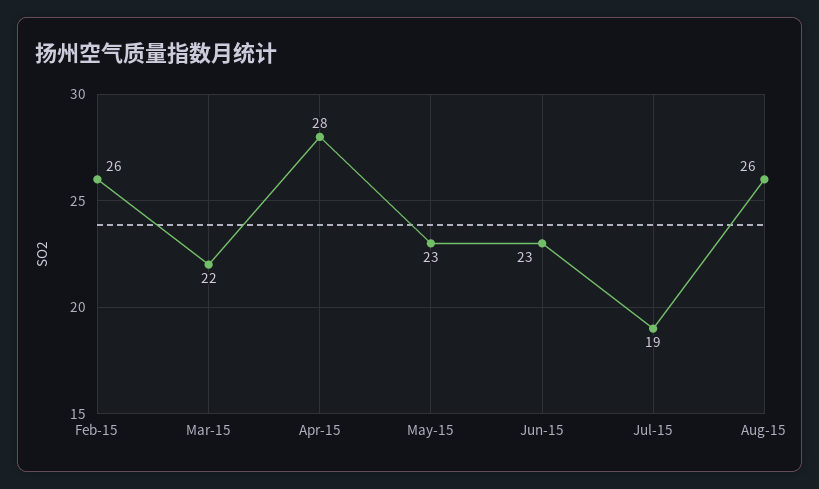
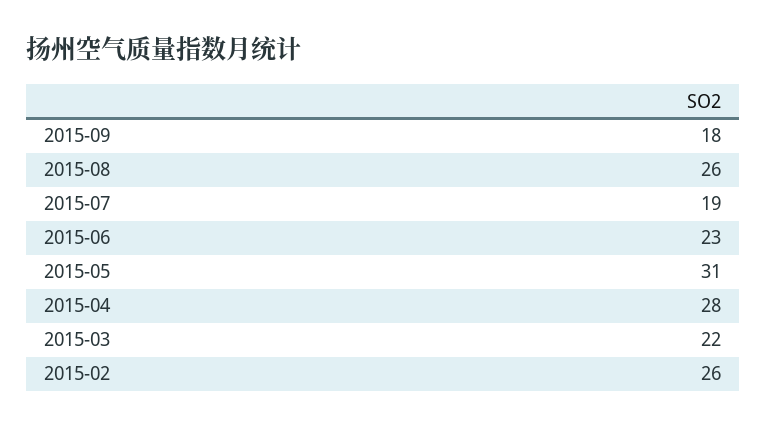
May-15: 23 -> 31
2015-09: none -> 18

